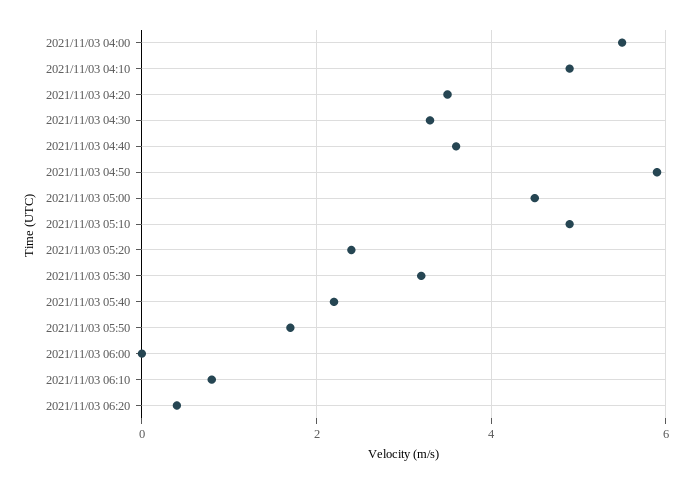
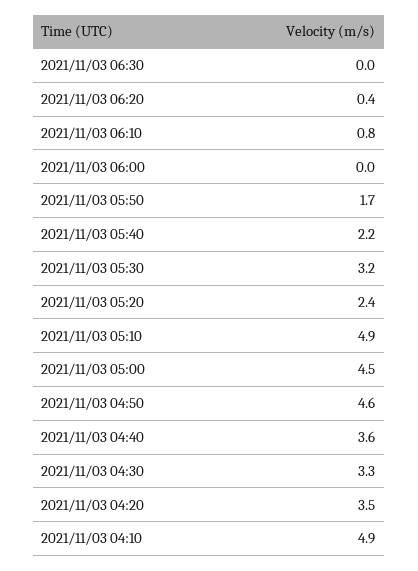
2021/11/03 04:00: 5.5 -> none
2021/11/03 04:50: 6 -> 4.6
2021/11/03 06:30: none -> 0

